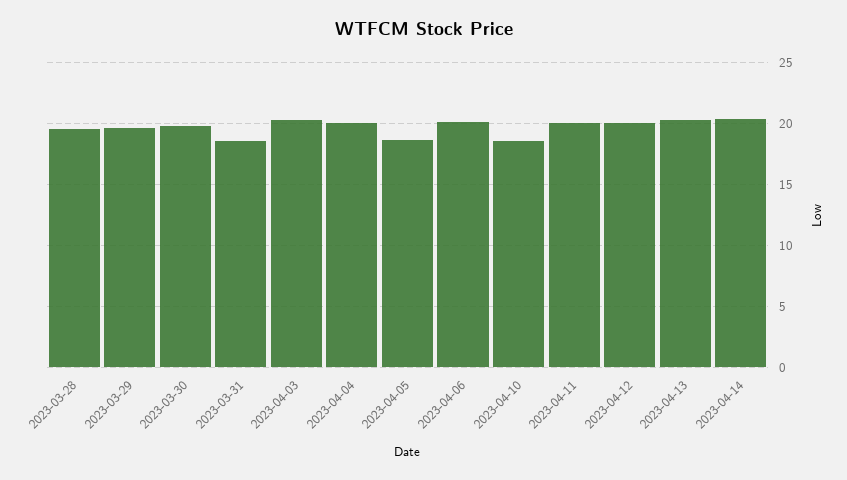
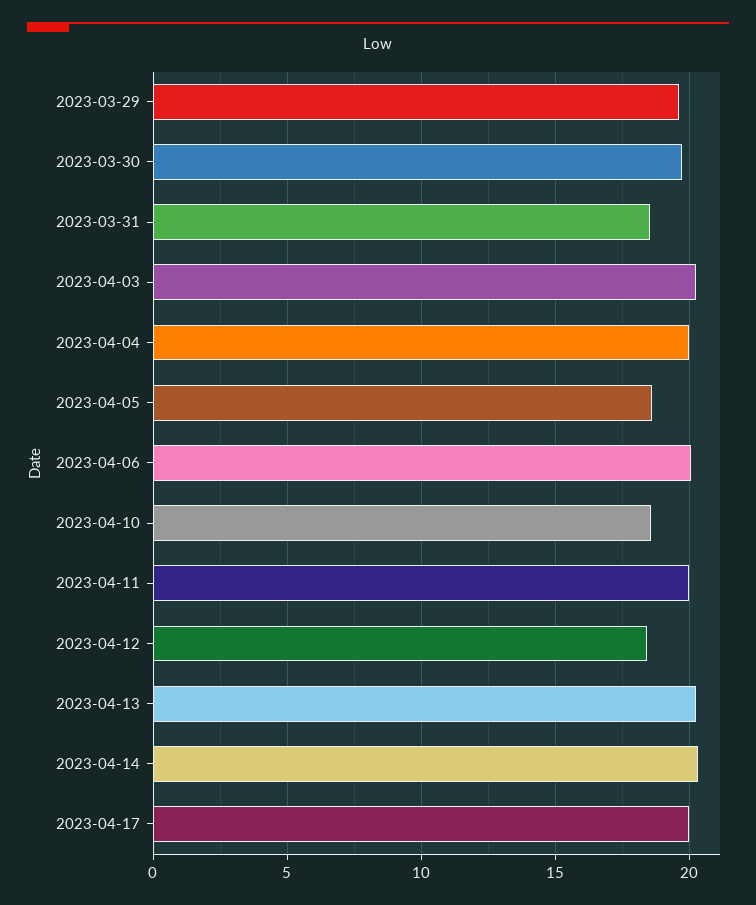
2023-03-28: 19.5 -> none
2023-04-12: 20 -> 18.5
2023-04-17: none -> 20

